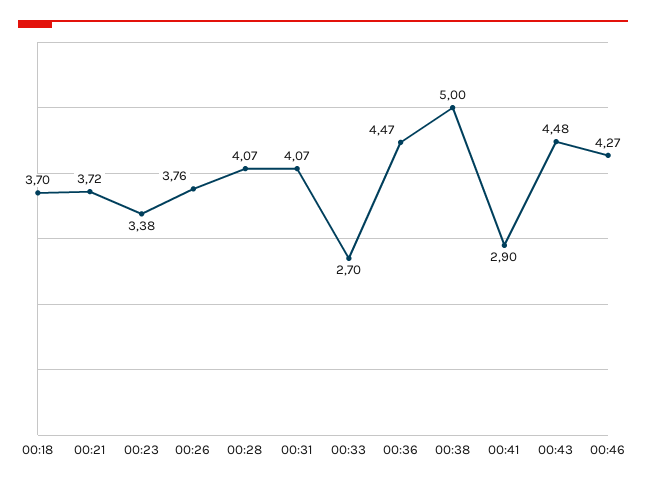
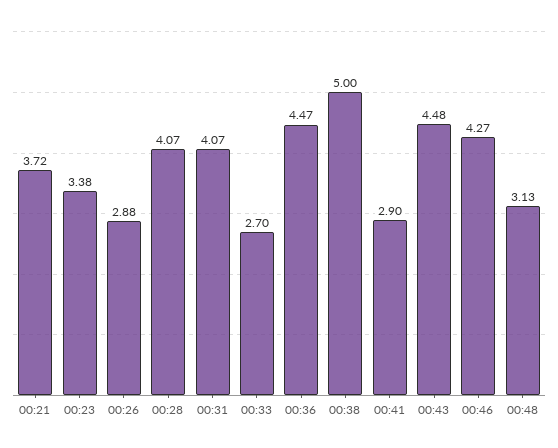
00:18: 3.7 -> none
00:26: 3.76 -> 2.88
00:48: none -> 3.13

